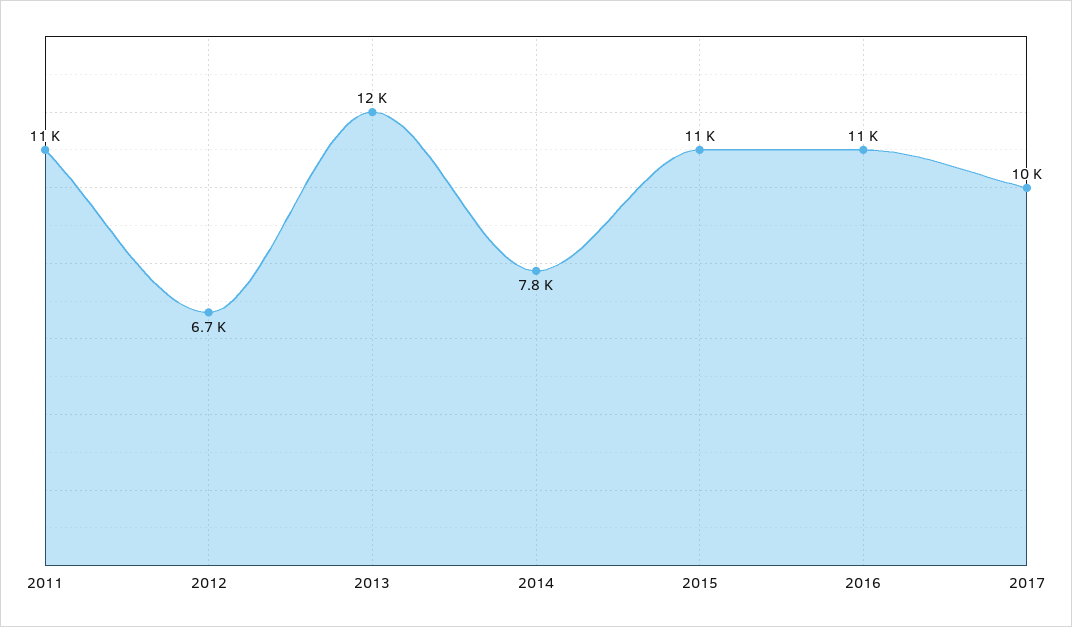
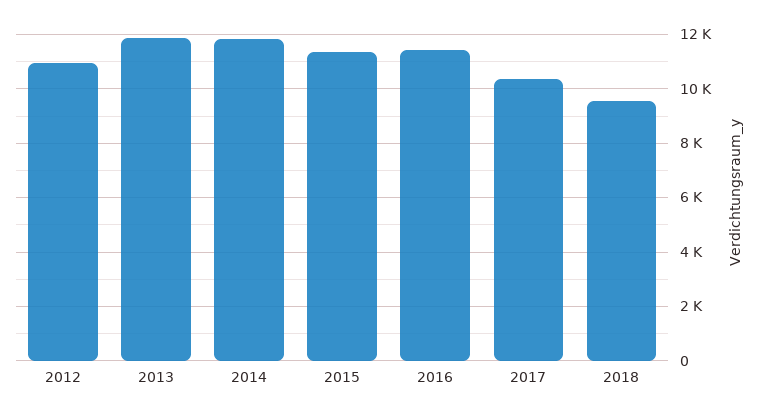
2011: 11000 -> none
2012: 6700 -> 11000
2014: 7800 -> 11750
2018: none -> 9500

